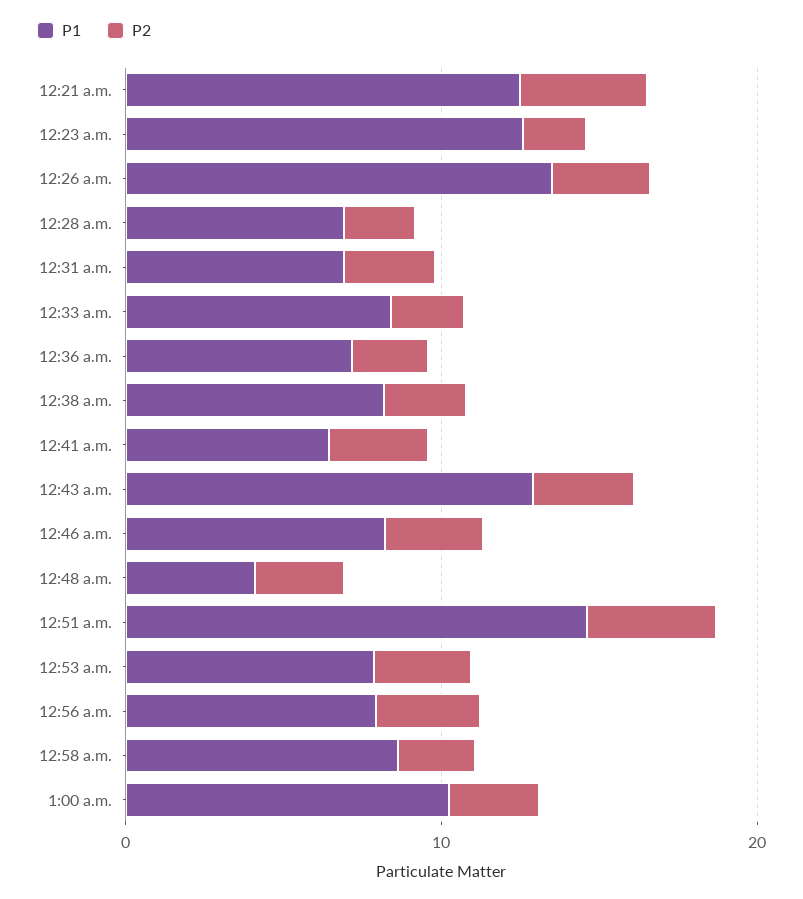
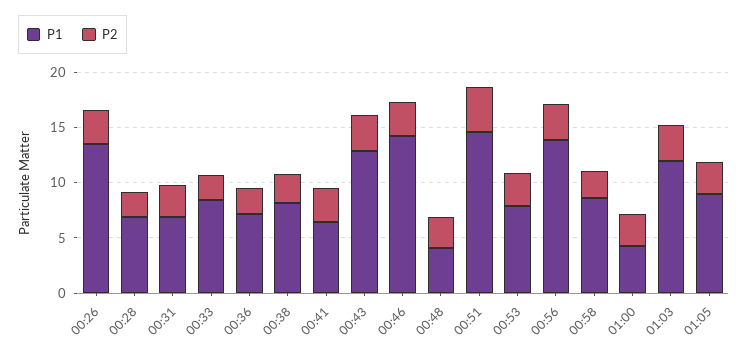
P1, 12:21 a.m.: 12 -> none
P2, 12:21 a.m.: 4 -> none
P1, 12:23 a.m.: 12 -> none
P2, 12:23 a.m.: 2 -> none
P1, 12:46 a.m.: 8 -> 14
P1, 12:56 a.m.: 8 -> 14
P1, 1:00 a.m.: 10 -> 4
P1, 01:03: none -> 12
P2, 01:03: none -> 3
P1, 01:05: none -> 9
P2, 01:05: none -> 3

